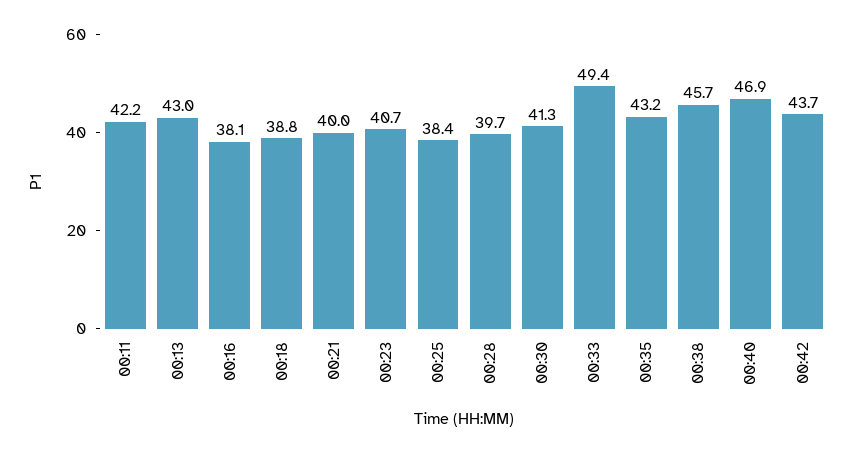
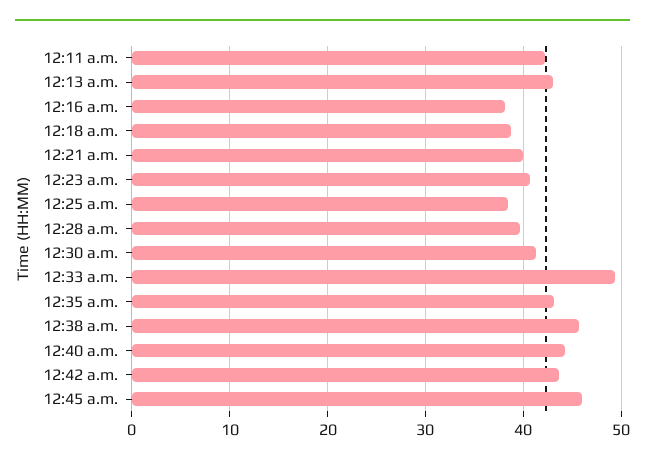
00:40: 46.9 -> 44
12:45 a.m.: none -> 46

